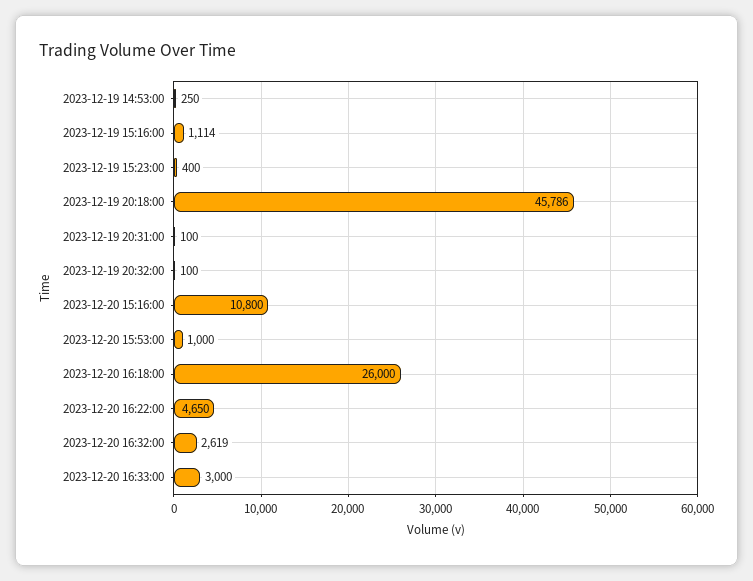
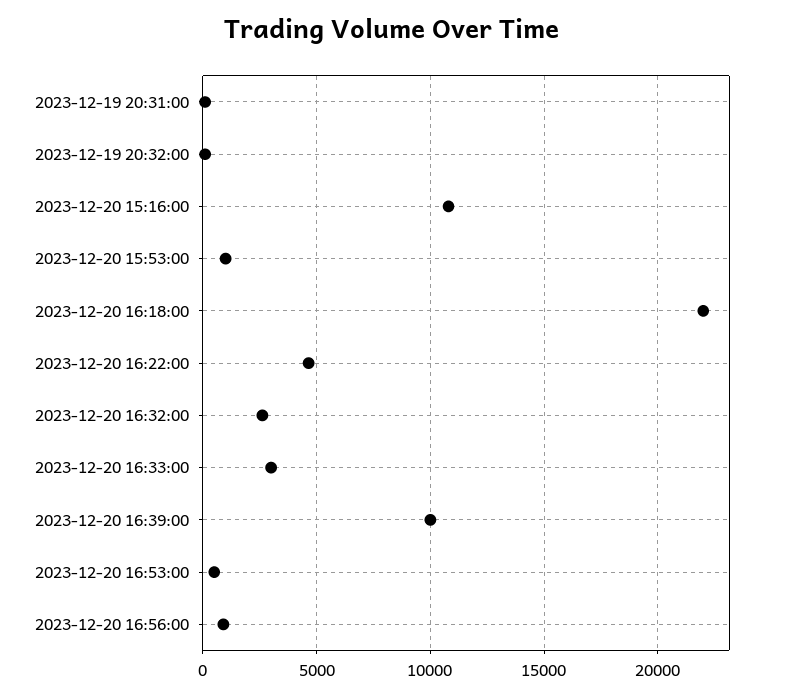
2023-12-19 14:53:00: 250 -> none
2023-12-19 15:16:00: 1114 -> none
2023-12-19 15:23:00: 400 -> none
2023-12-19 20:18:00: 45786 -> none
2023-12-20 16:18:00: 26000 -> 22000
2023-12-20 16:39:00: none -> 10000
2023-12-20 16:53:00: none -> 500
2023-12-20 16:56:00: none -> 1000

